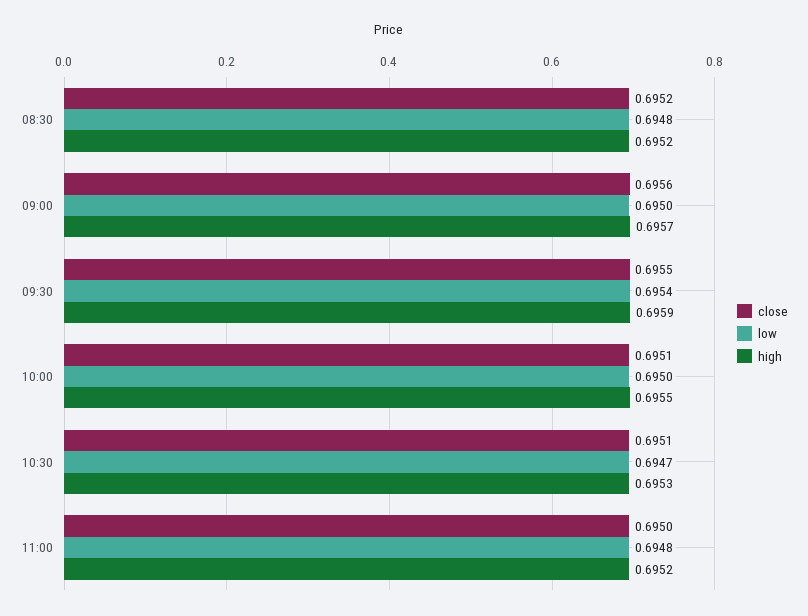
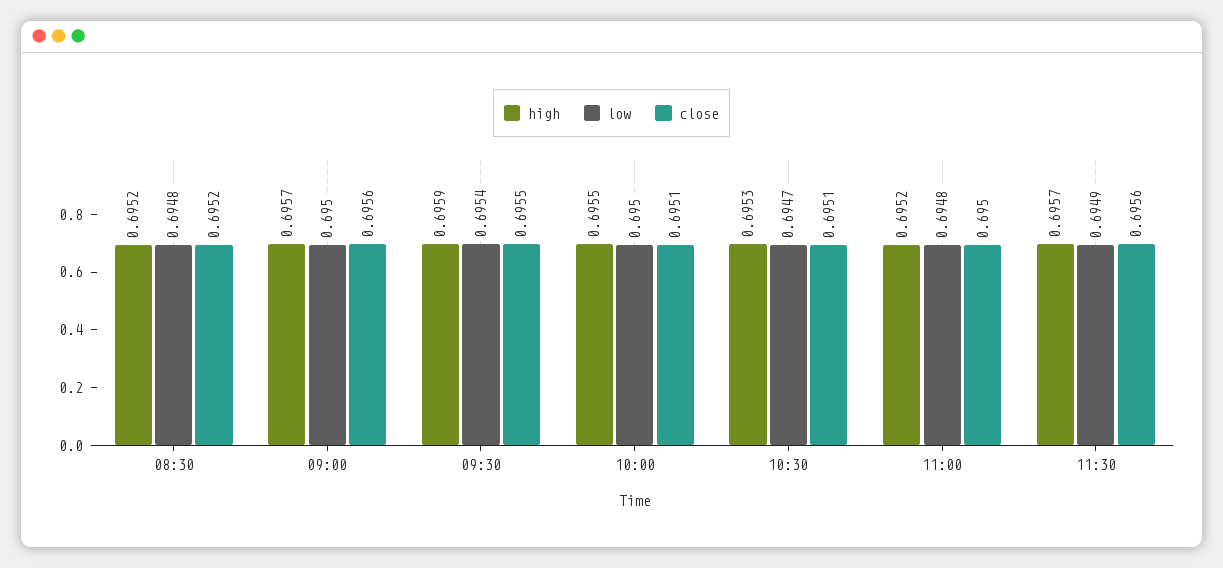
high, 11:30: none -> 0.6957
low, 11:30: none -> 0.6949
close, 11:30: none -> 0.6956

